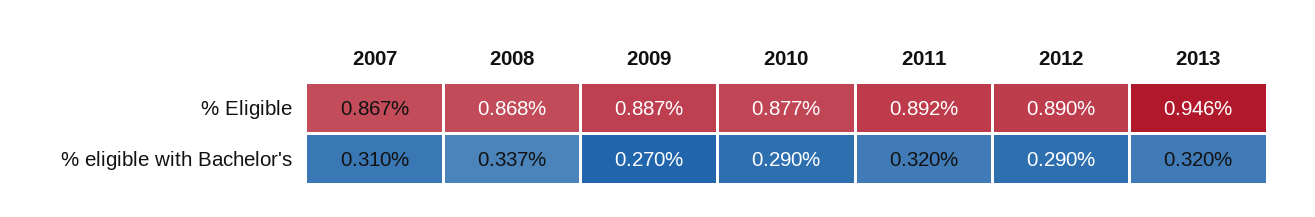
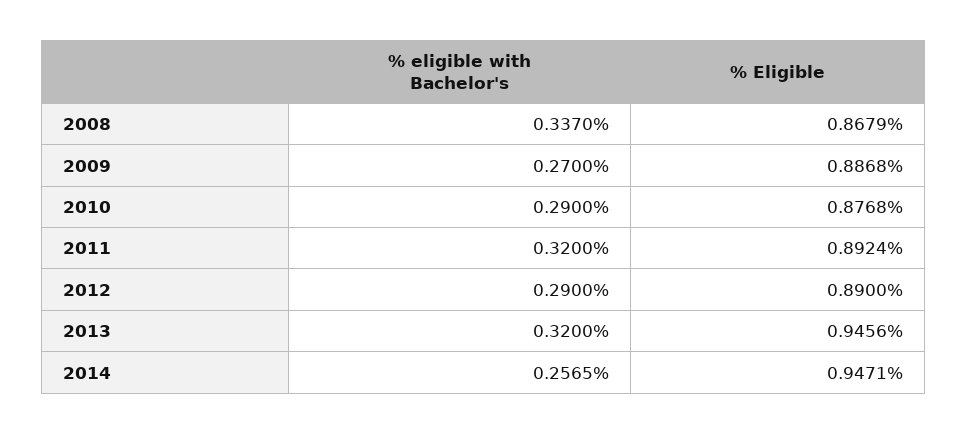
2007, % Eligible: 0.867 -> none
2007, % eligible with Bachelor's: 0.31 -> none
2014, % eligible with Bachelor's: none -> 0.2565
2014, % Eligible: none -> 0.9471

